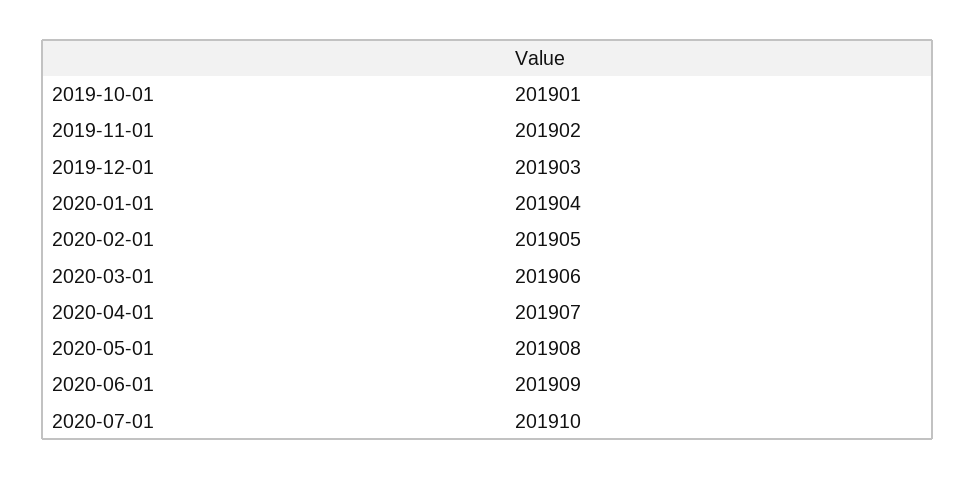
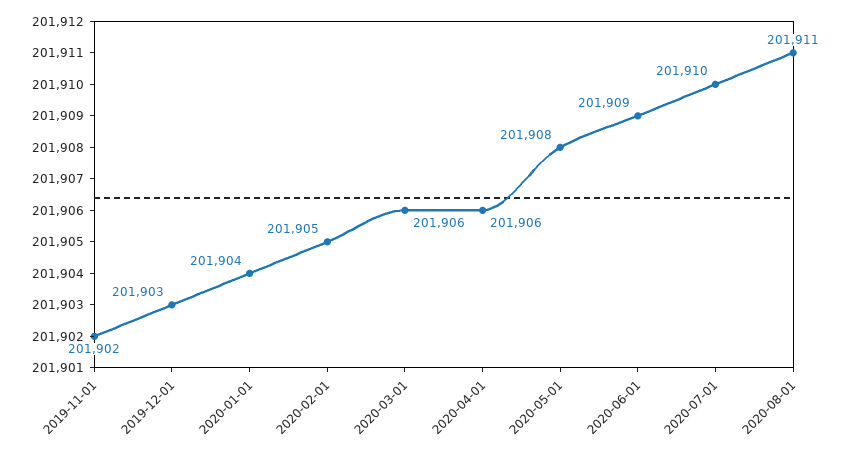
2019-10-01: 201901 -> none
2020-04-01: 201907 -> 201906
2020-08-01: none -> 201911

